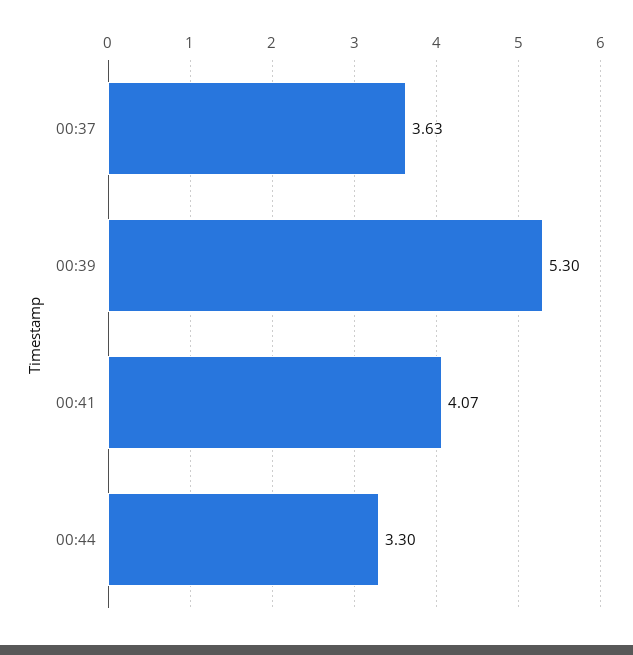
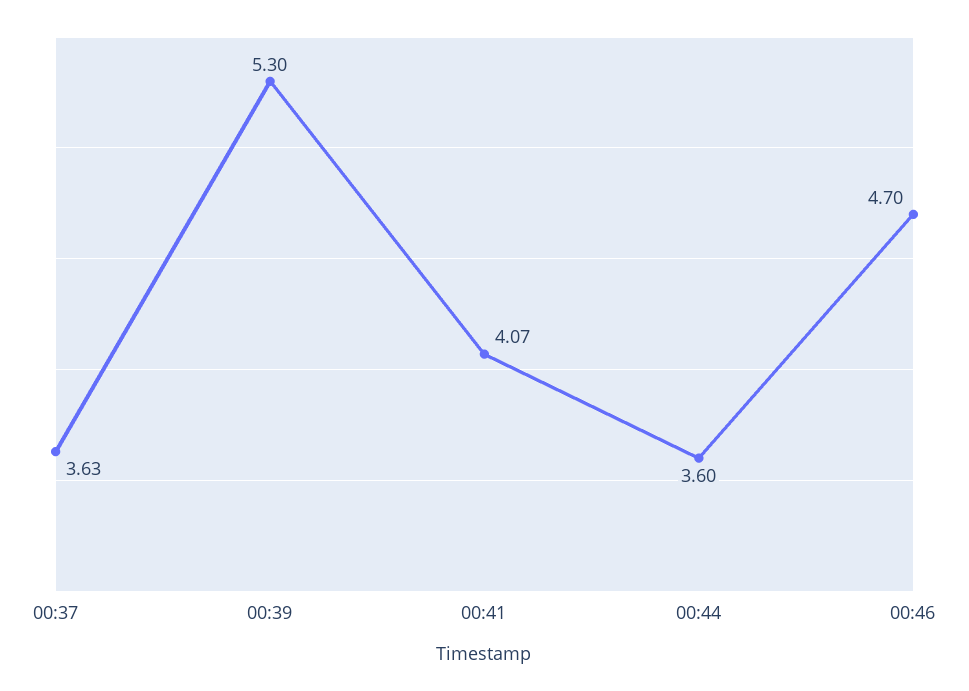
00:44: 3.3 -> 3.6
00:46: none -> 4.7

